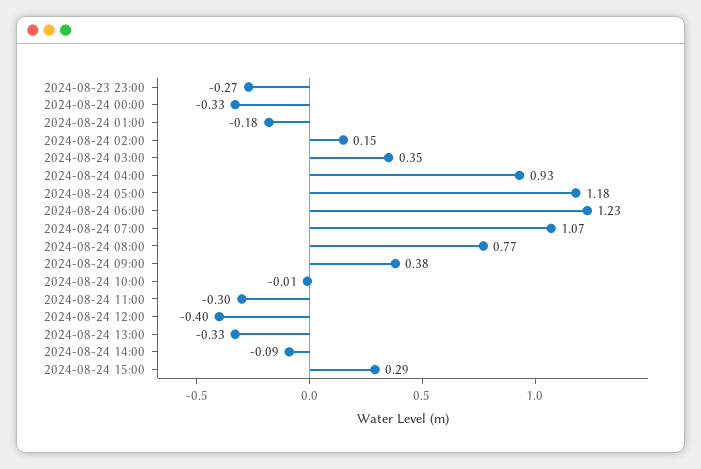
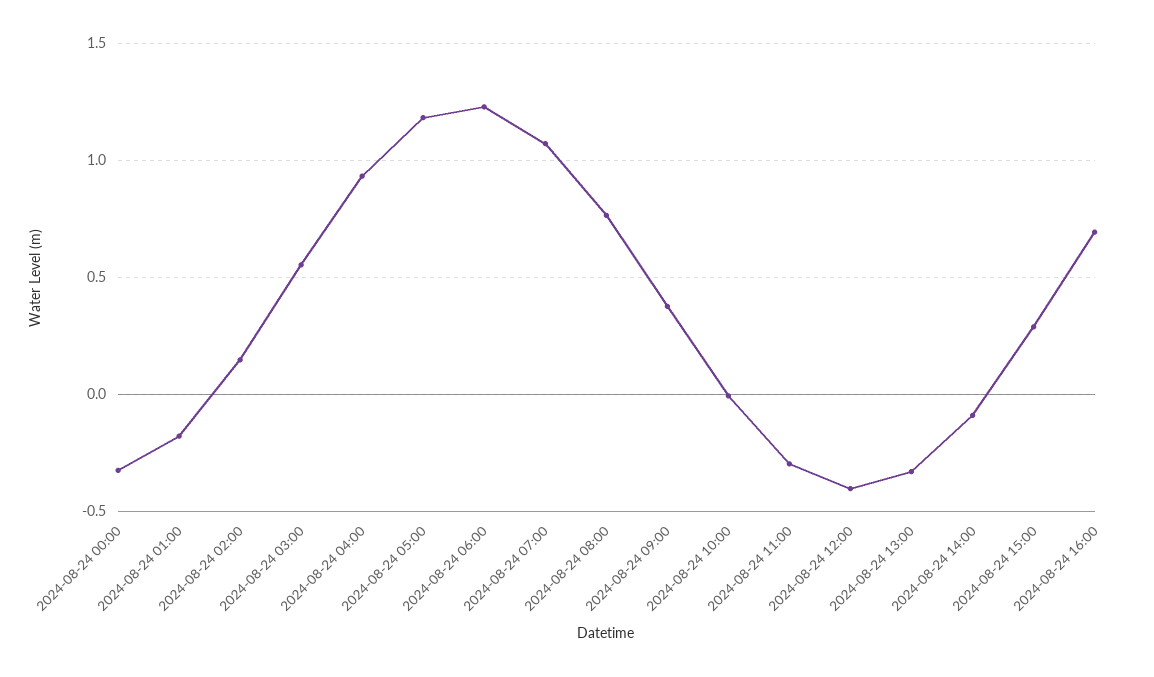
2024-08-23 23:00: -0.27 -> none
2024-08-24 03:00: 0.35 -> 0.55
2024-08-24 16:00: none -> 0.7

